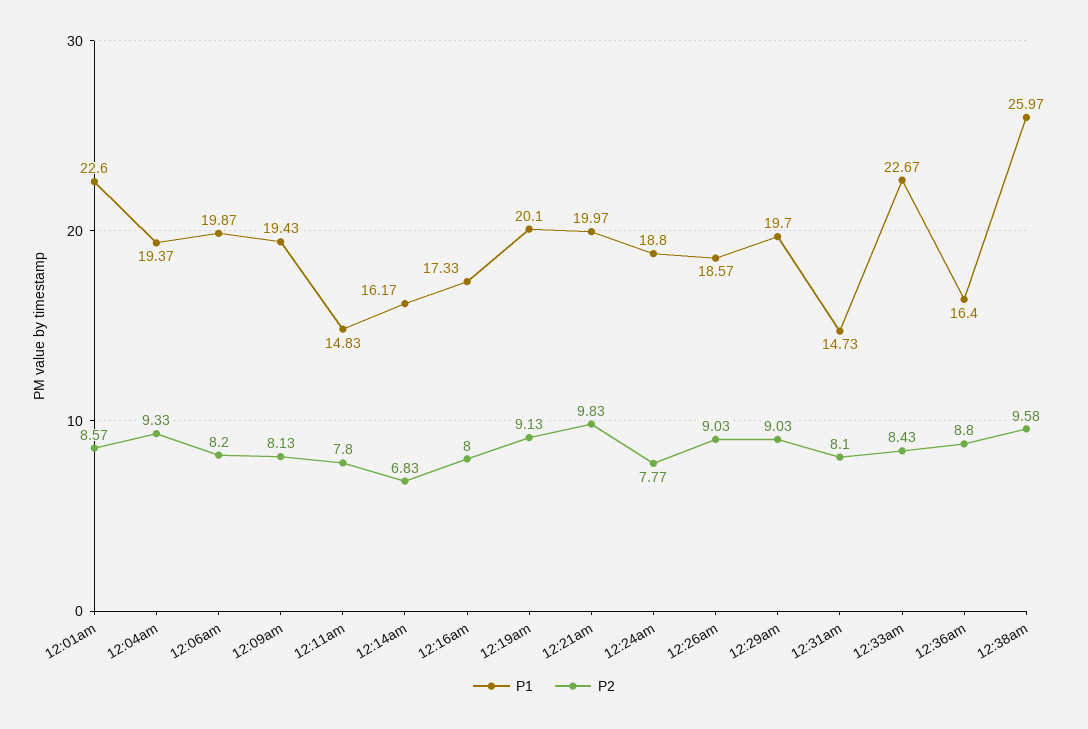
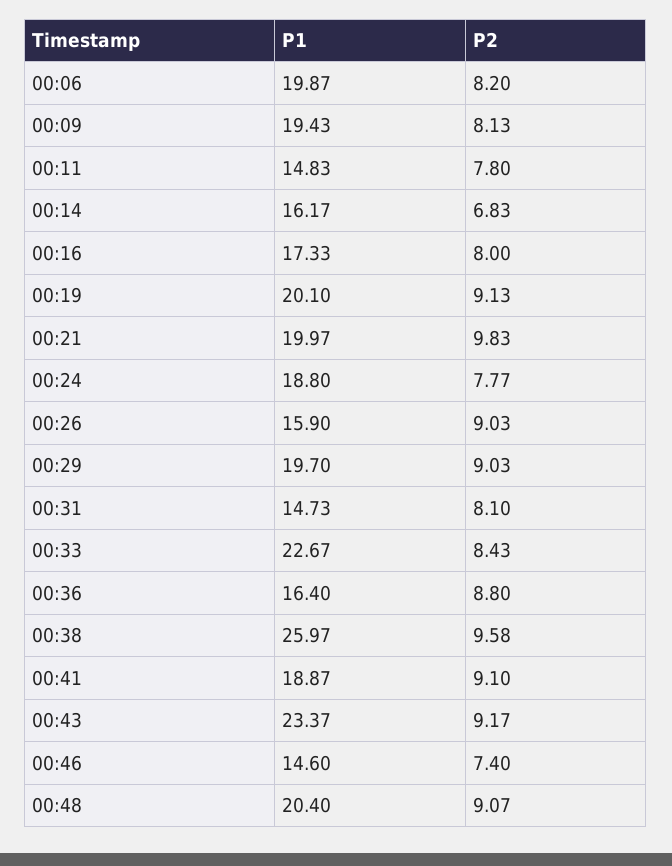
P1, 12:01am: 22.6 -> none
P2, 12:01am: 8.57 -> none
P1, 12:04am: 19.37 -> none
P2, 12:04am: 9.33 -> none
P1, 12:26am: 18.57 -> 15.9
P1, 00:41: none -> 18.87
P2, 00:41: none -> 9.1
P1, 00:43: none -> 23.37
P2, 00:43: none -> 9.17
P1, 00:46: none -> 14.6
P2, 00:46: none -> 7.4
P1, 00:48: none -> 20.4
P2, 00:48: none -> 9.07

